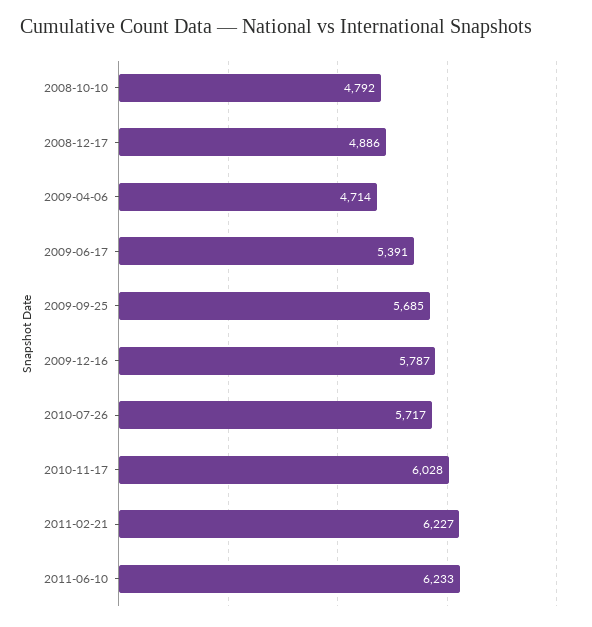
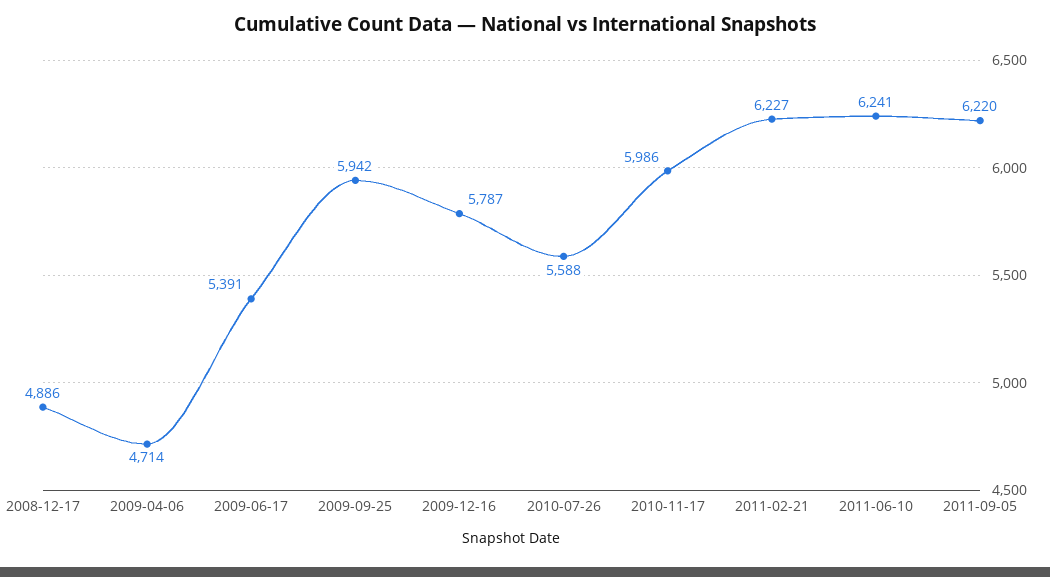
2008-10-10: 4792 -> none
2009-09-25: 5685 -> 5942
2010-07-26: 5717 -> 5588
2010-11-17: 6028 -> 5986
2011-06-10: 6233 -> 6241
2011-09-05: none -> 6220

